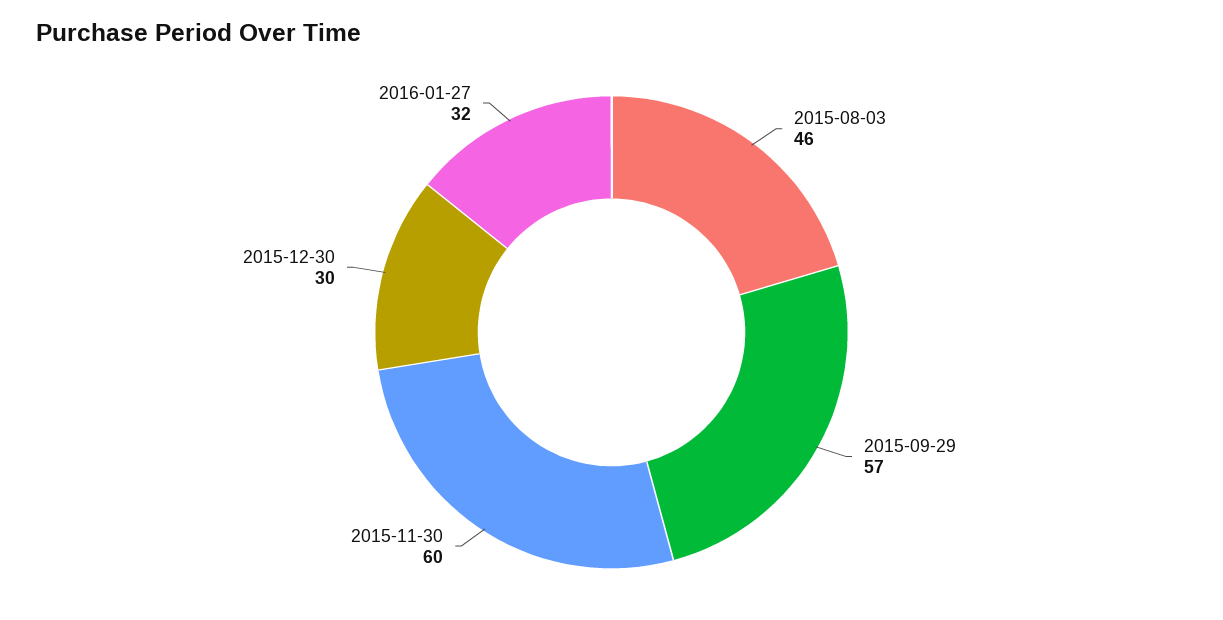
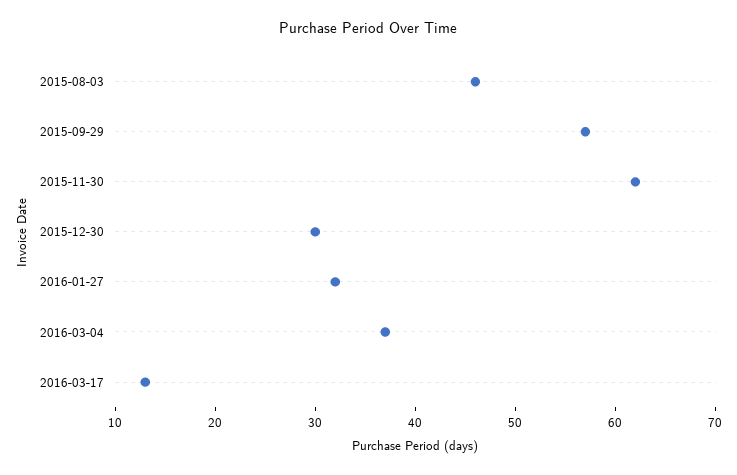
2015-11-30: 60 -> 62
2016-03-04: none -> 37
2016-03-17: none -> 13

